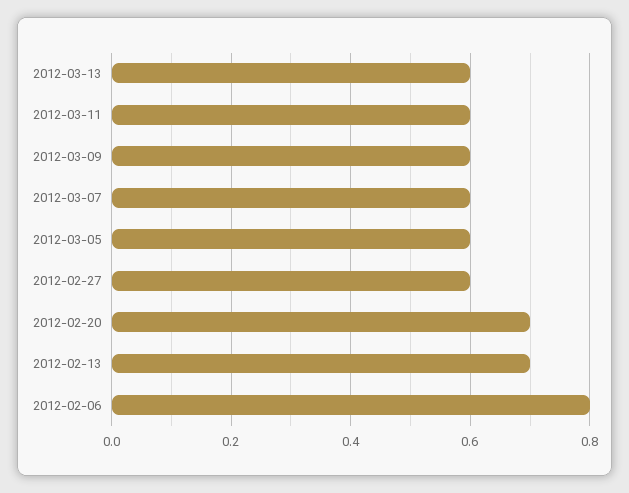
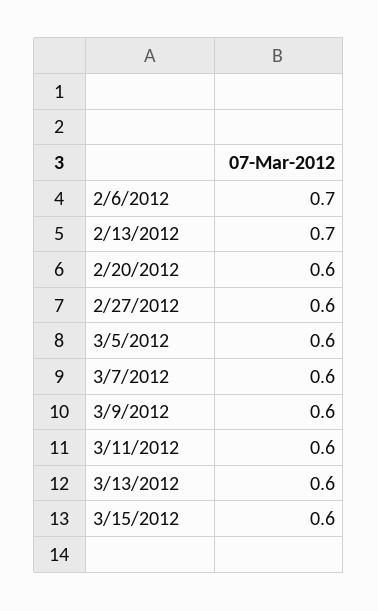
2012-02-20: 0.7 -> 0.6
2012-02-06: 0.8 -> 0.7
3/15/2012: none -> 0.6

